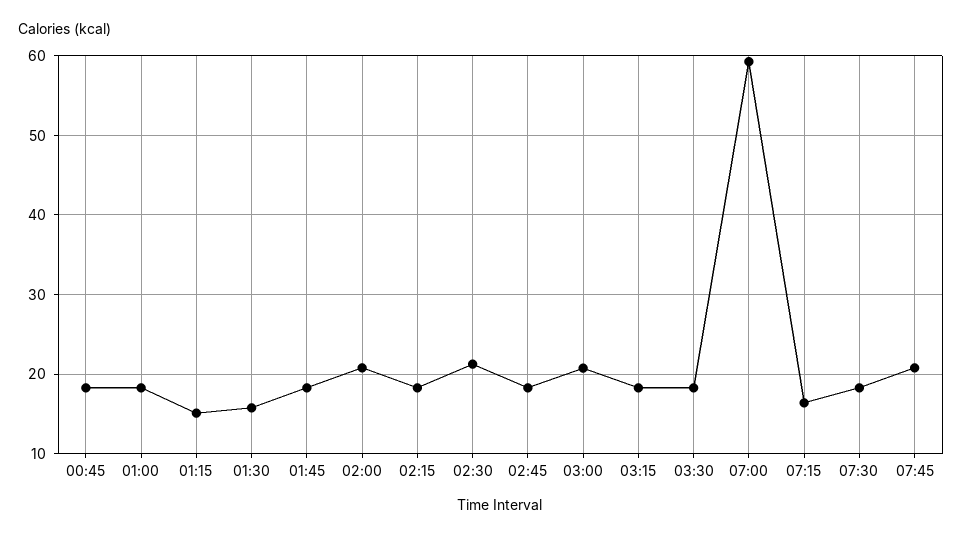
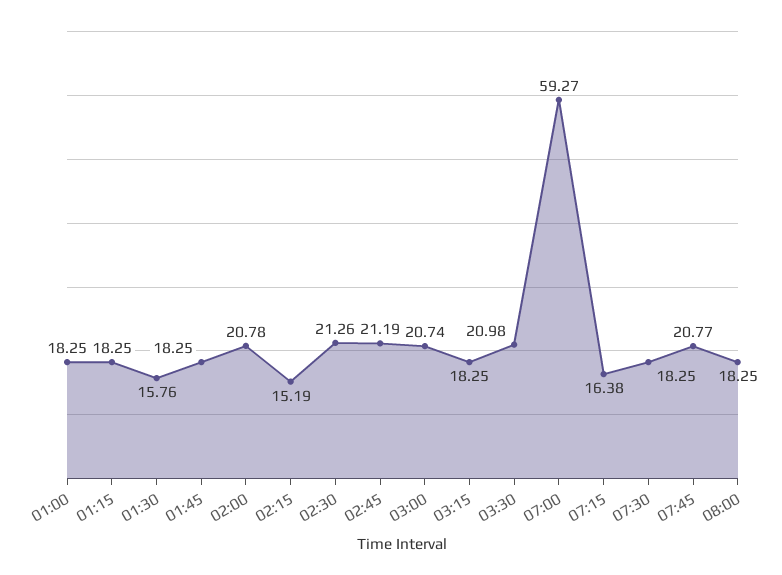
00:45: 18 -> none
01:15: 15 -> 18.25
02:15: 18 -> 15.19
02:45: 18 -> 21.19
03:30: 18 -> 20.98
08:00: none -> 18.25

